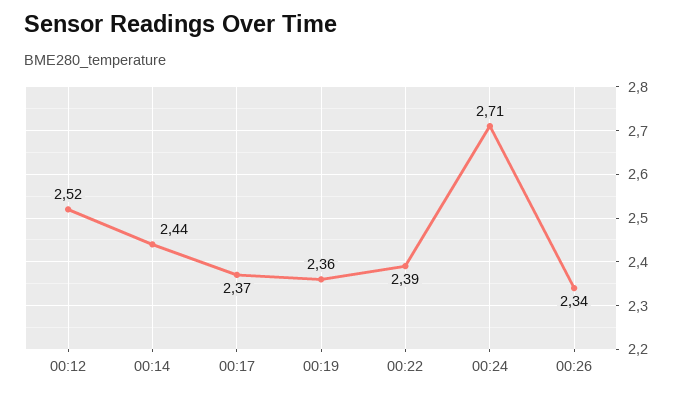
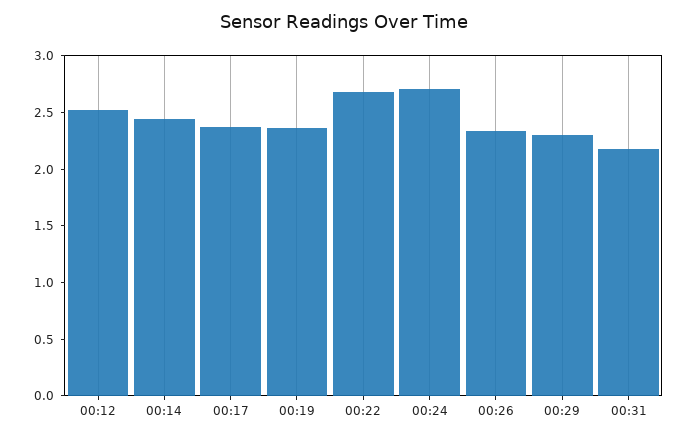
00:22: 2.39 -> 2.7
00:29: none -> 2.3
00:31: none -> 2.2

